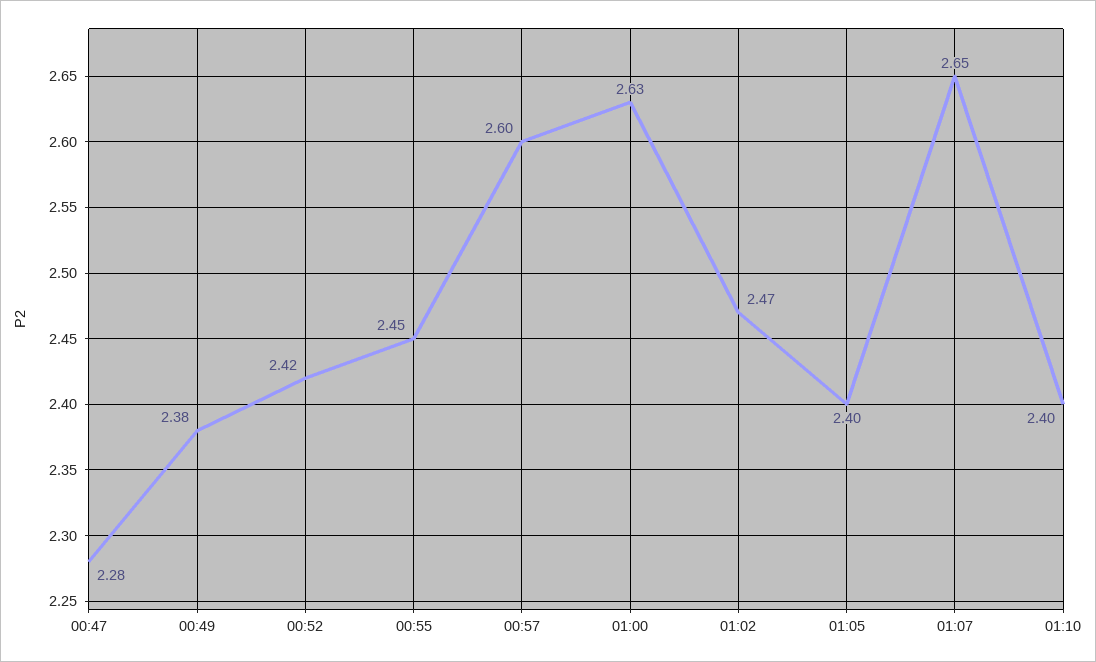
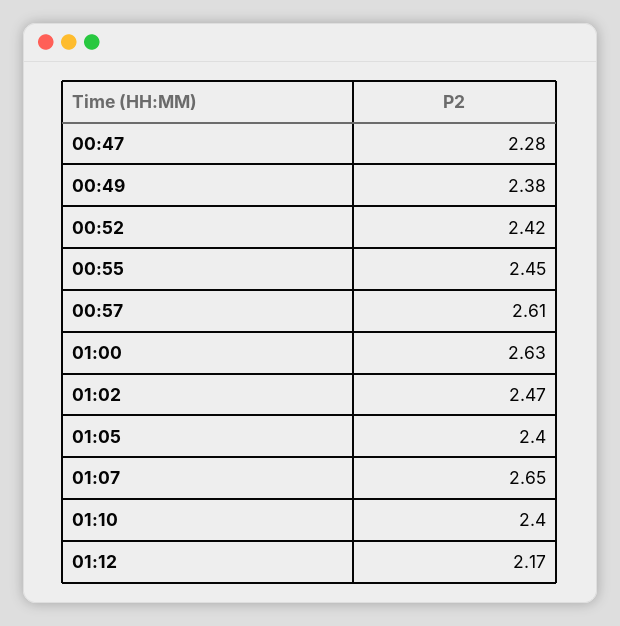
00:57: 2.6 -> 2.61
01:12: none -> 2.17

